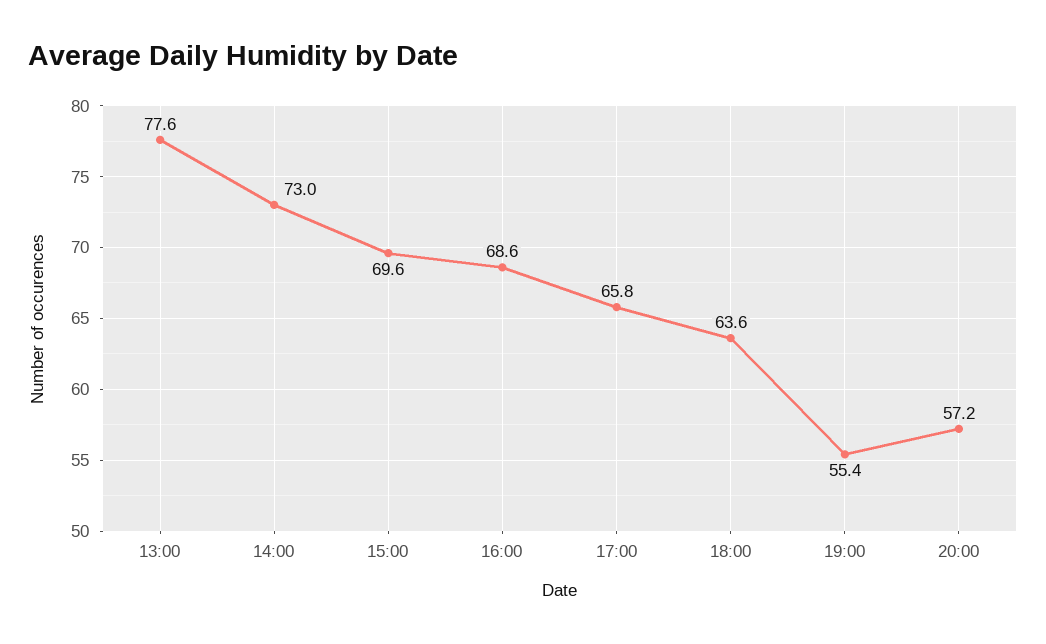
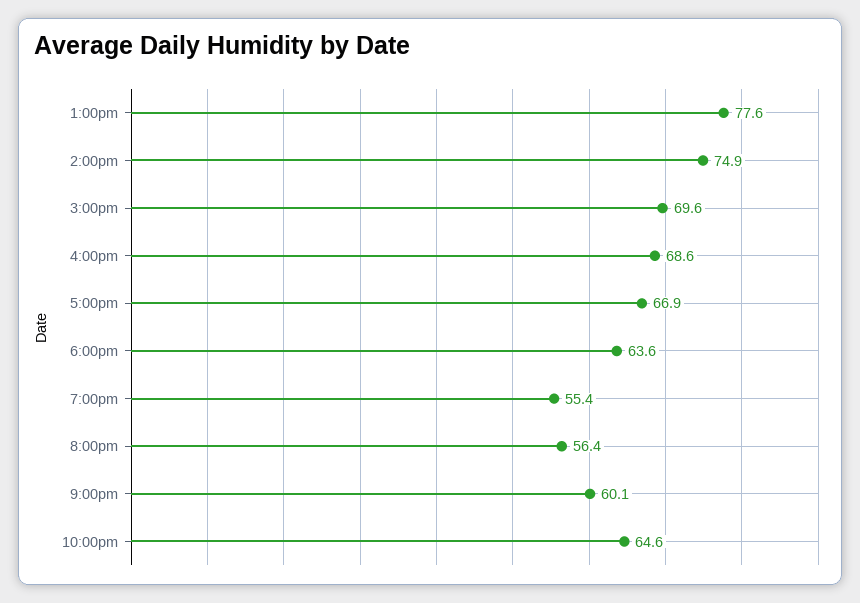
14:00: 73 -> 74.9
17:00: 65.8 -> 66.9
20:00: 57.2 -> 56.4
9:00pm: none -> 60.1
10:00pm: none -> 64.6

